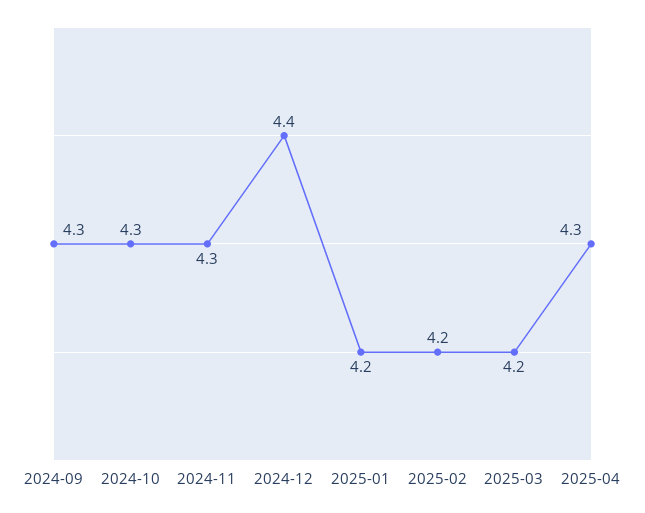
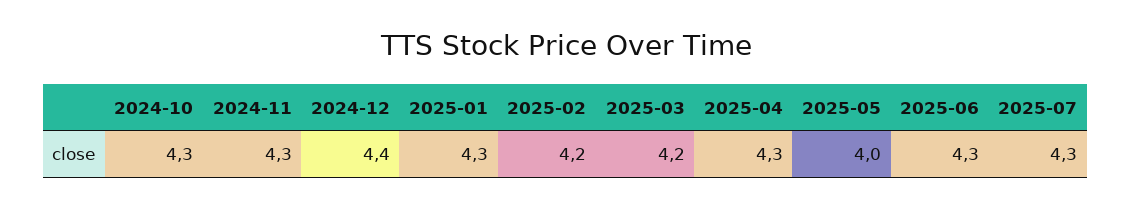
2024-09: 4.3 -> none
2025-01: 4.2 -> 4.3
2025-05: none -> 4
2025-06: none -> 4.3
2025-07: none -> 4.3

